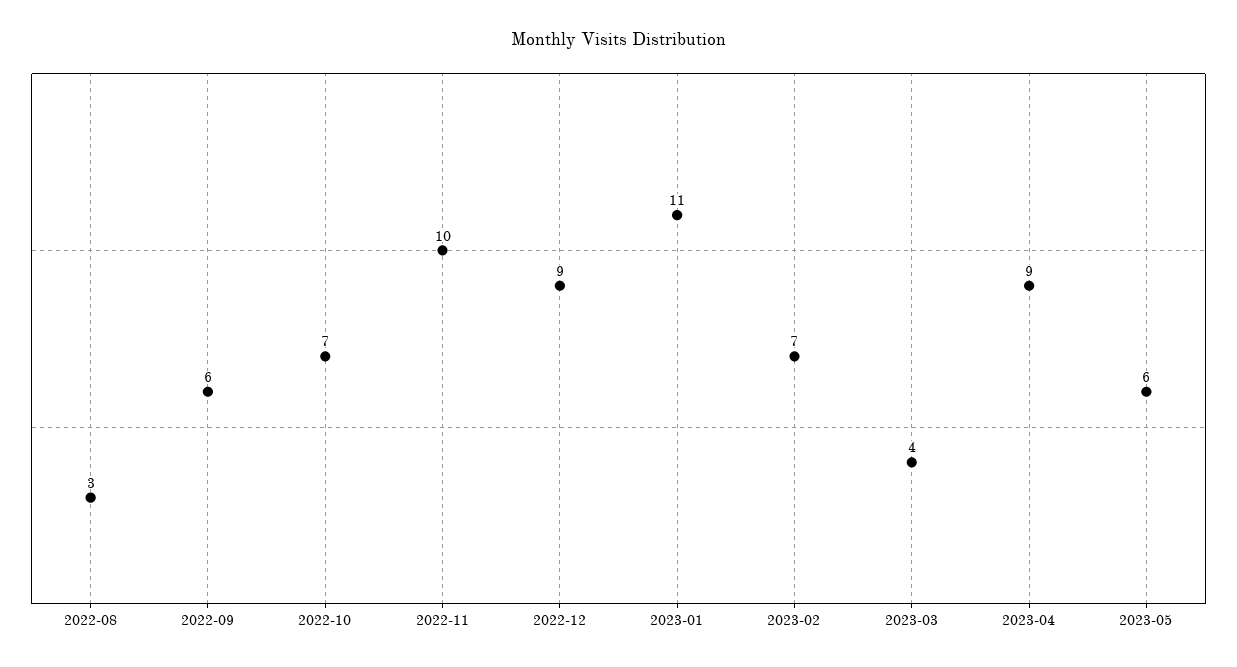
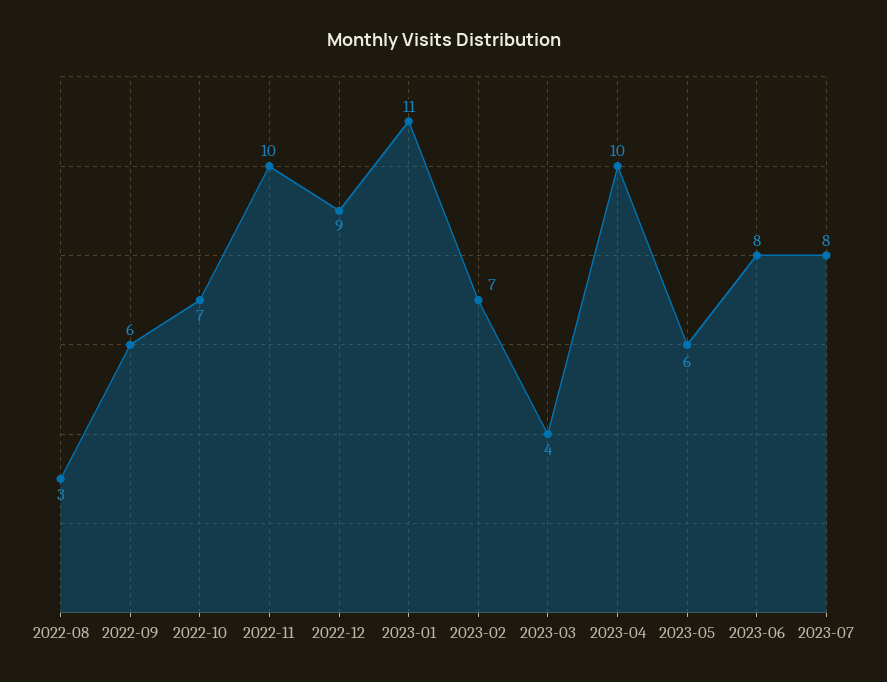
2023-04: 9 -> 10
2023-06: none -> 8
2023-07: none -> 8

